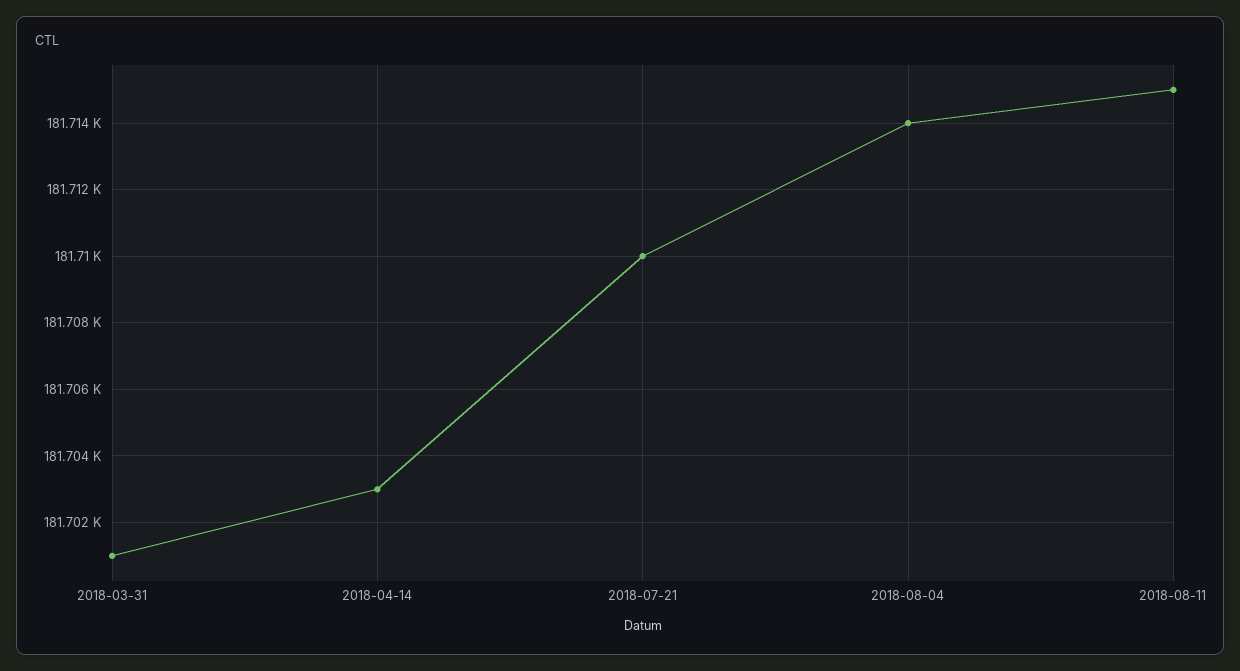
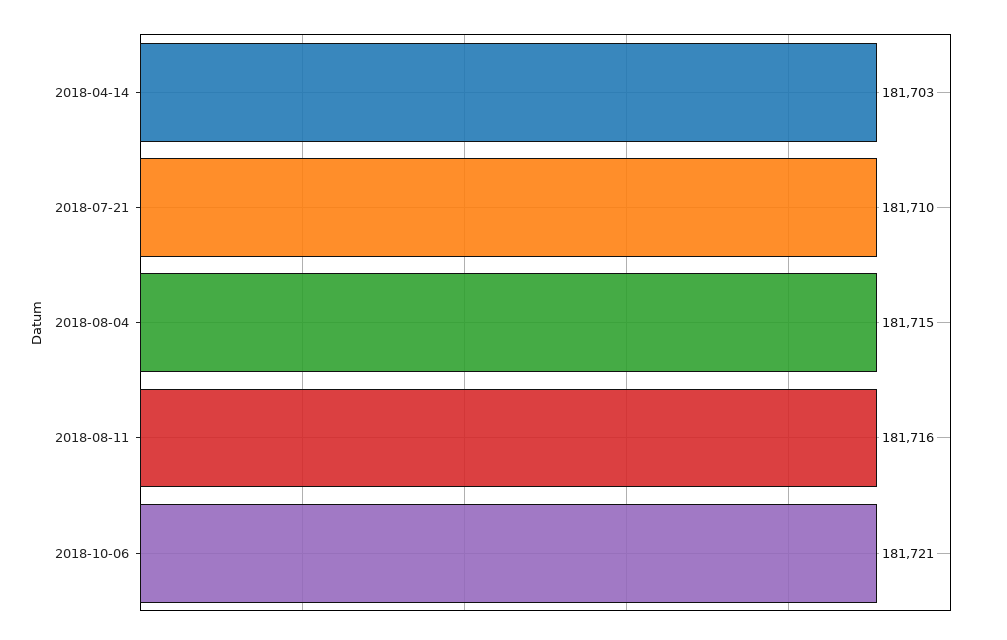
2018-03-31: 181701 -> none
2018-08-04: 181714 -> 181715
2018-08-11: 181715 -> 181716
2018-10-06: none -> 181721

